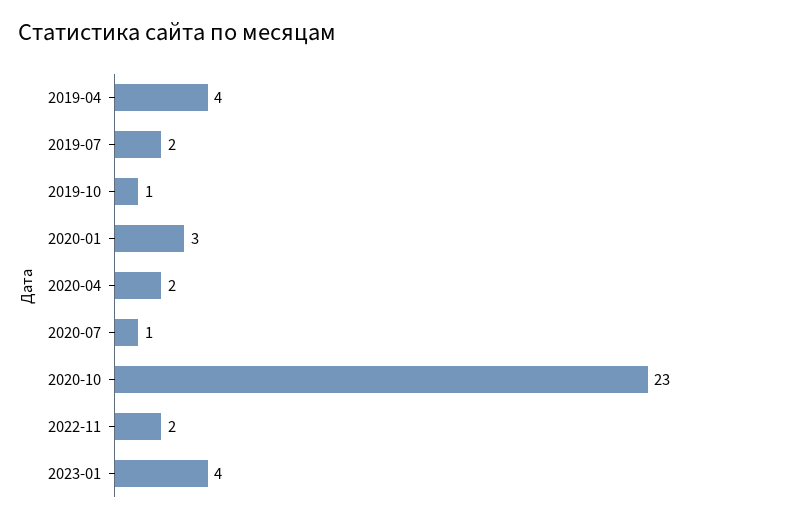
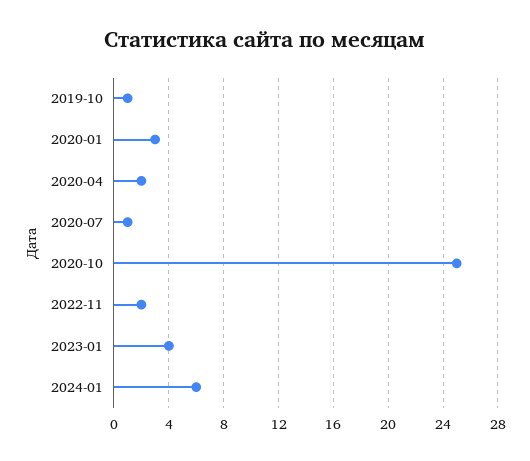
2019-04: 4 -> none
2019-07: 2 -> none
2020-10: 23 -> 25
2024-01: none -> 6

